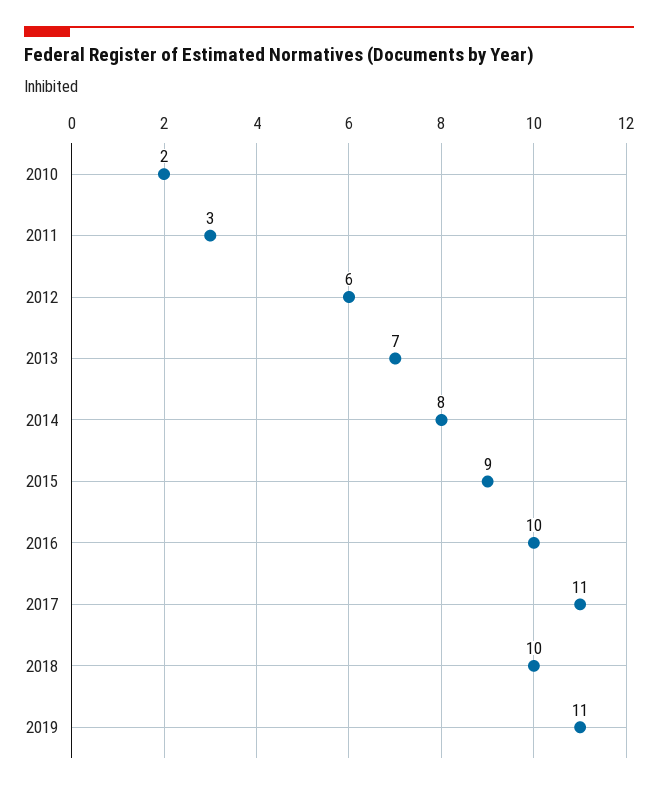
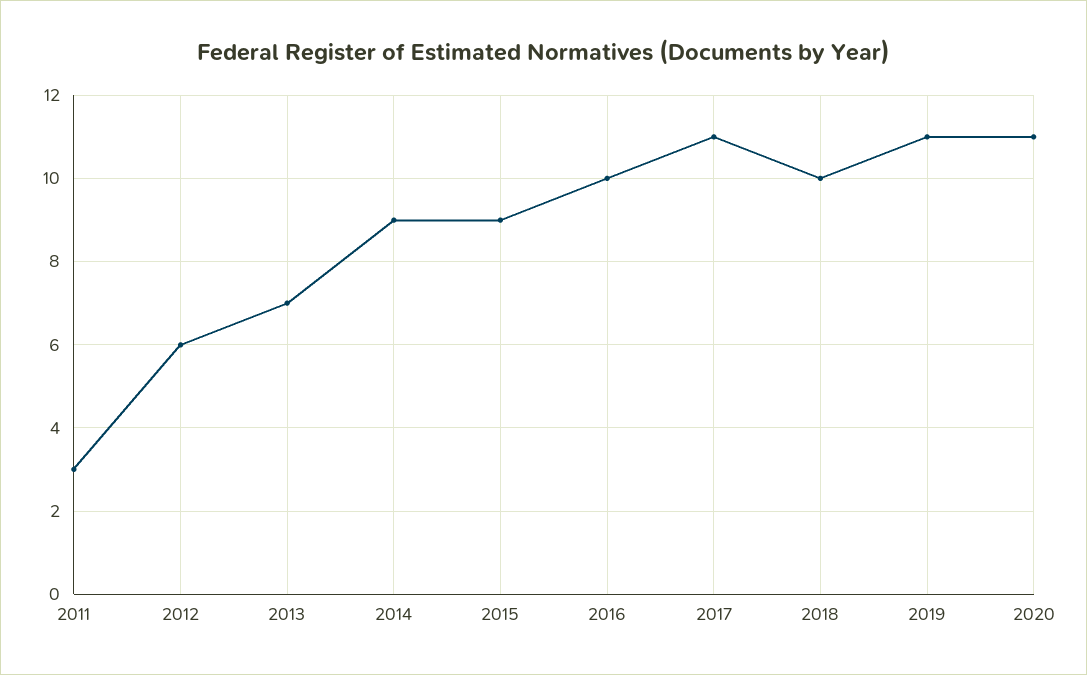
2010: 2 -> none
2014: 8 -> 9
2020: none -> 11

